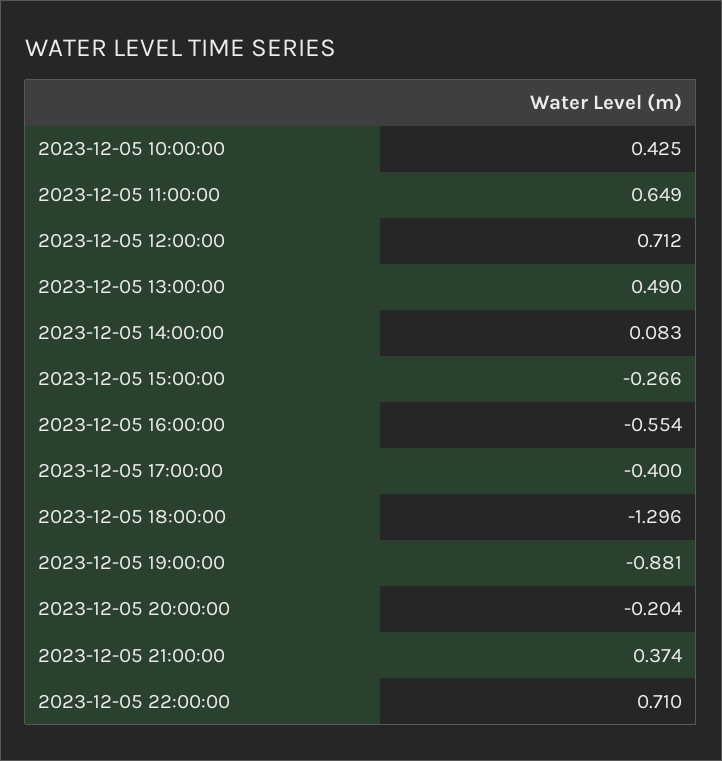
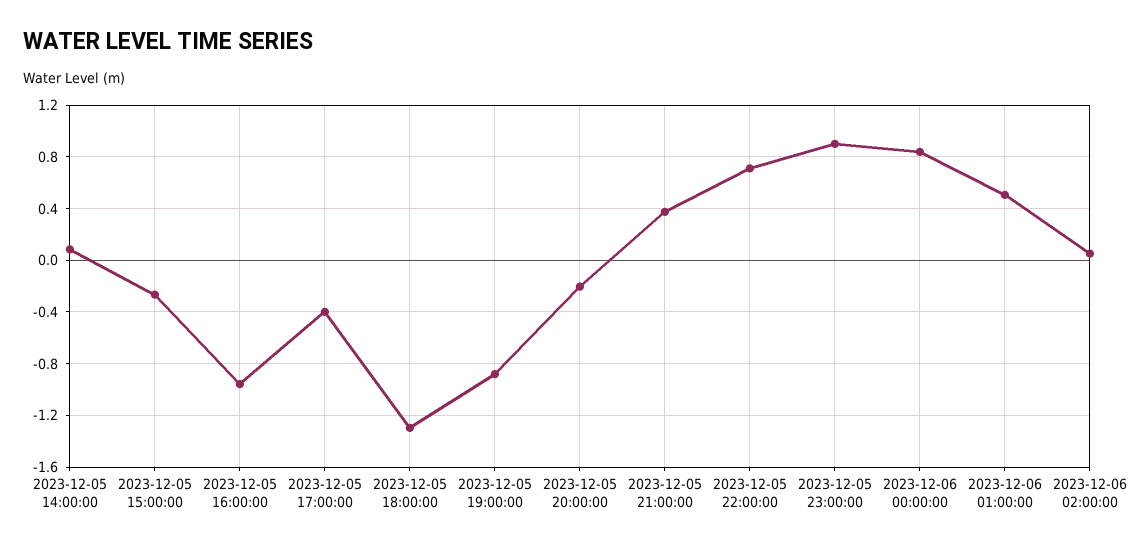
2023-12-05 10:00:00: 0.425 -> none
2023-12-05 11:00:00: 0.649 -> none
2023-12-05 12:00:00: 0.712 -> none
2023-12-05 13:00:00: 0.49 -> none
2023-12-05 16:00:00: -0.554 -> -0.95
2023-12-05 23:00:00: none -> 0.9
2023-12-06 00:00:00: none -> 0.85
2023-12-06 01:00:00: none -> 0.5
2023-12-06 02:00:00: none -> 0.05

